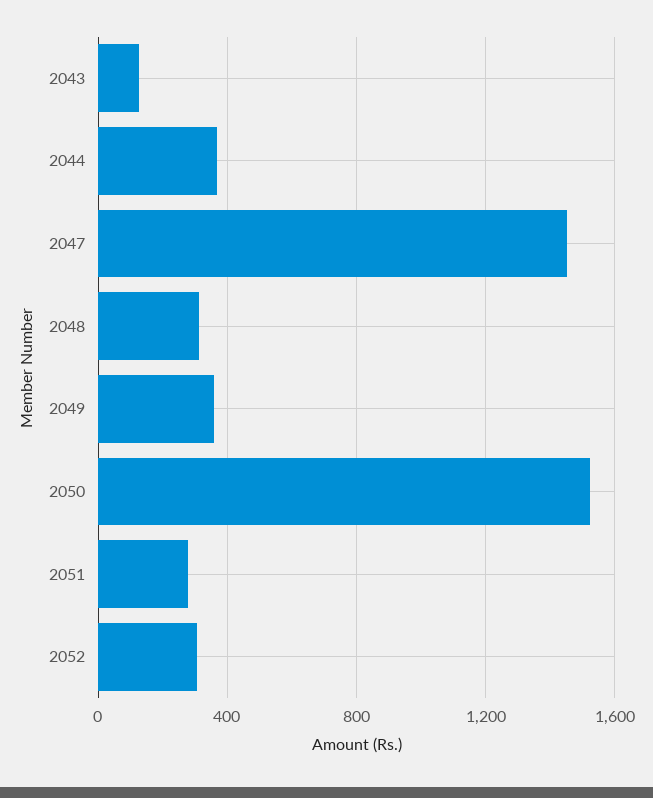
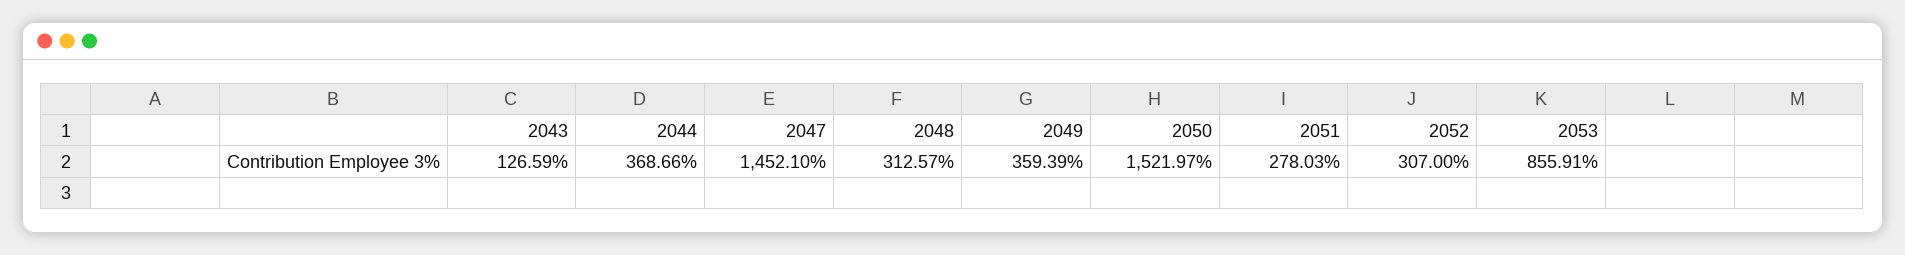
2053: none -> 855.91

